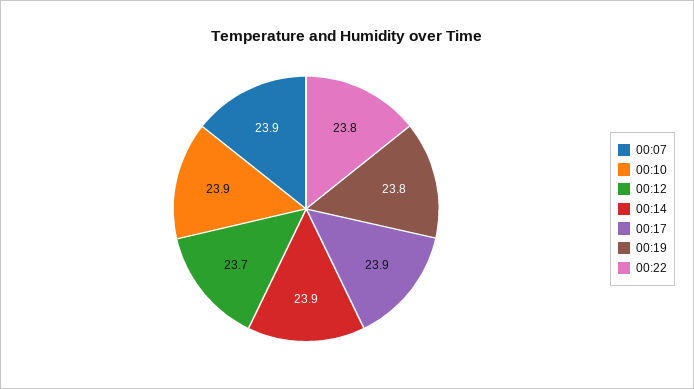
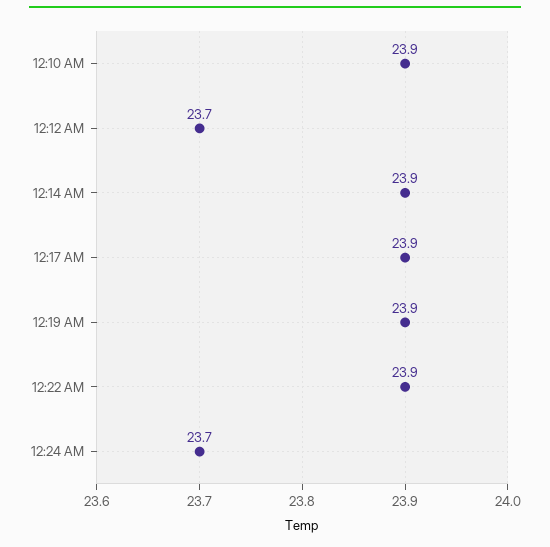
00:07: 23.9 -> none
00:19: 23.8 -> 23.9
00:22: 23.8 -> 23.9
12:24 AM: none -> 23.7

